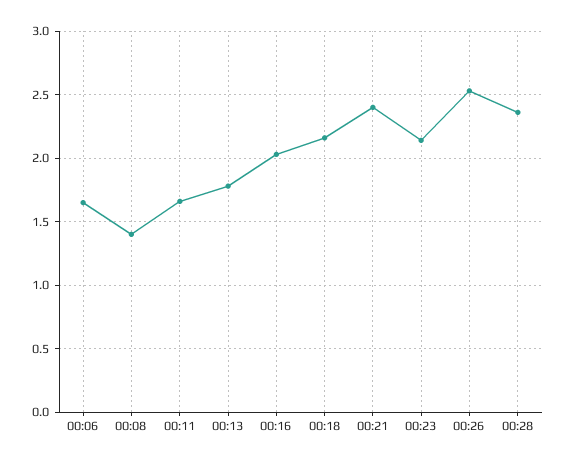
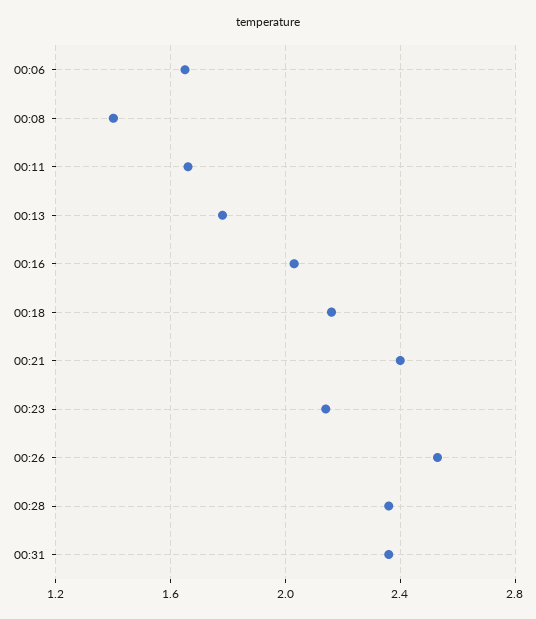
00:31: none -> 2.35

